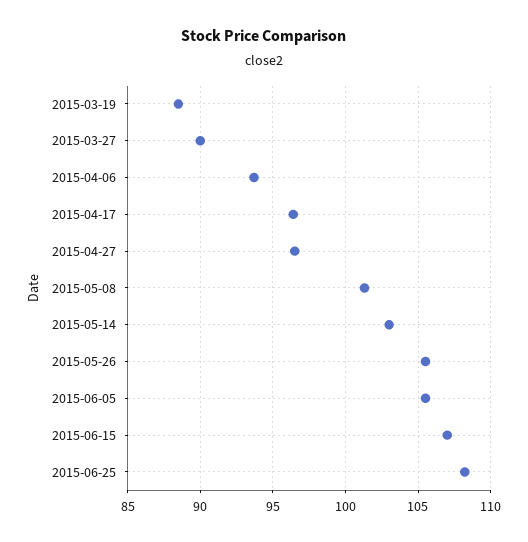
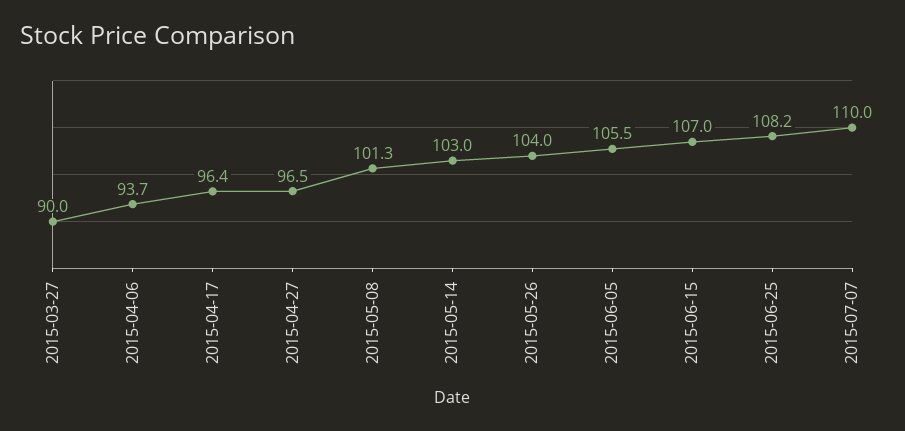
2015-03-19: 88.5 -> none
2015-05-26: 105.5 -> 104
2015-07-07: none -> 110

